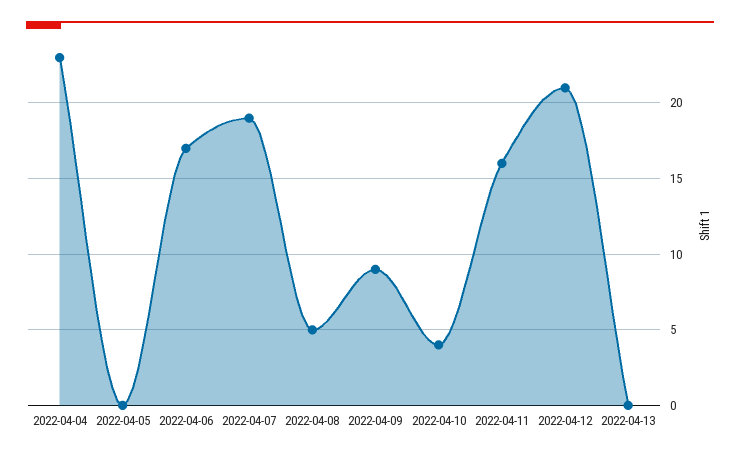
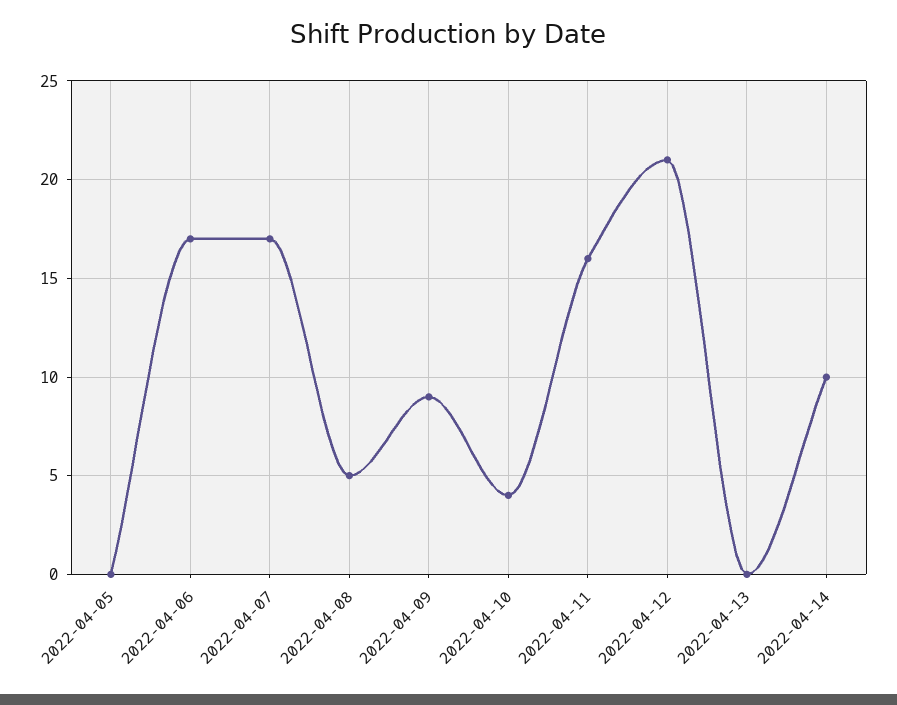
2022-04-04: 23 -> none
2022-04-07: 19 -> 17
2022-04-14: none -> 10

